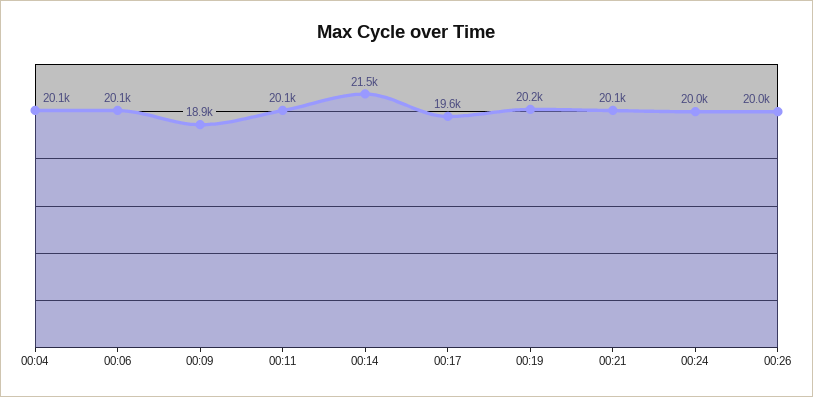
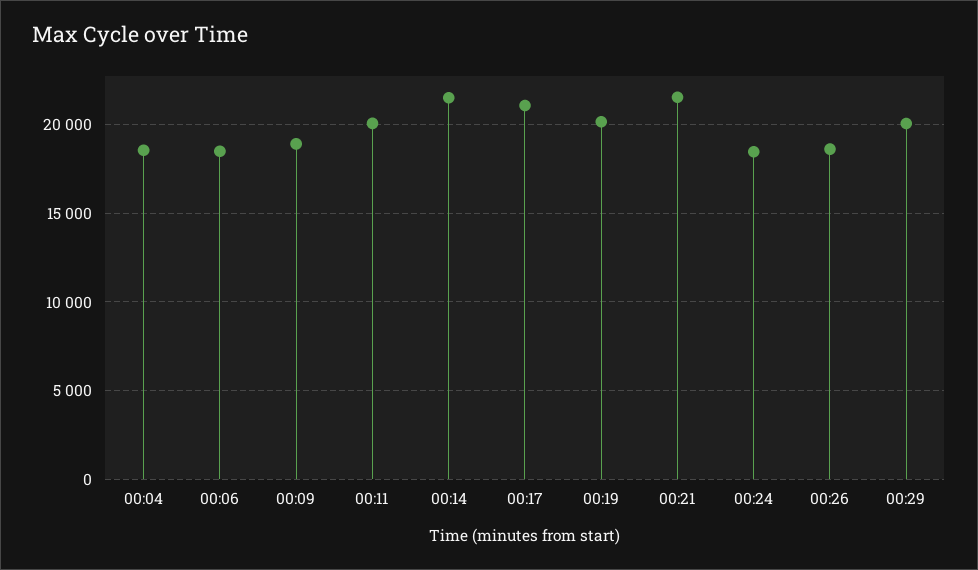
00:04: 20100 -> 18500
00:06: 20100 -> 18500
00:17: 19600 -> 21000
00:21: 20100 -> 21500
00:24: 20000 -> 18500
00:26: 20000 -> 18500
00:29: none -> 20000

